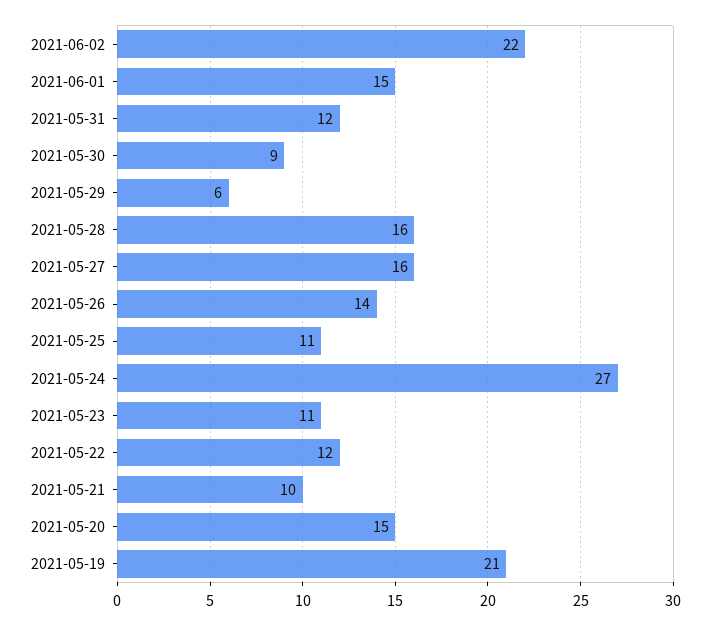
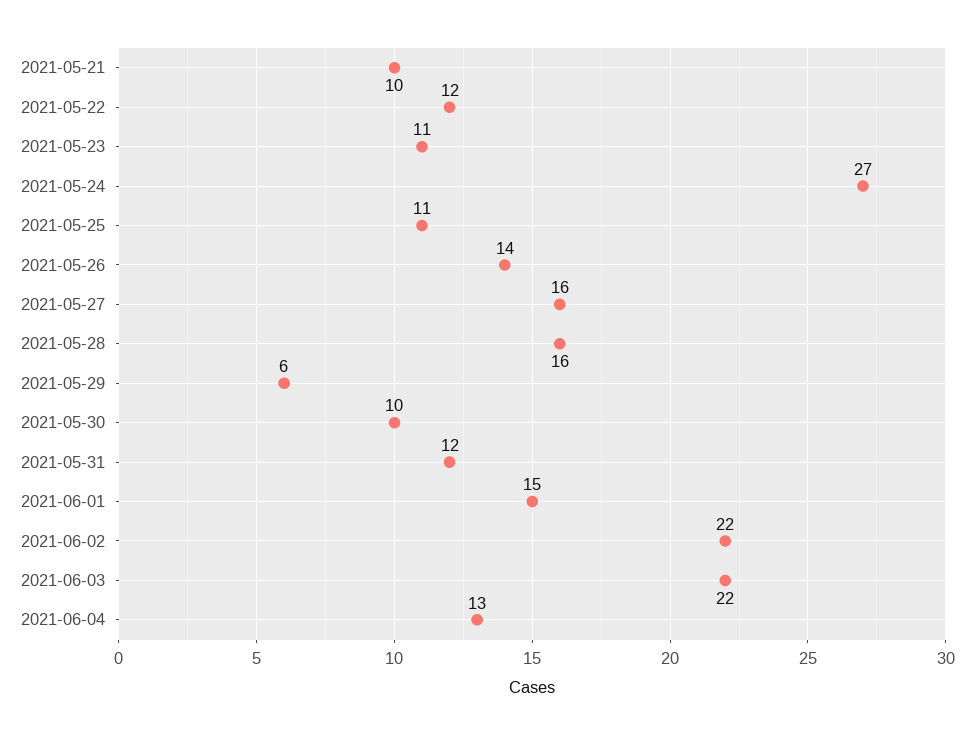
2021-05-30: 9 -> 10
2021-05-20: 15 -> none
2021-05-19: 21 -> none
2021-06-03: none -> 22
2021-06-04: none -> 13

